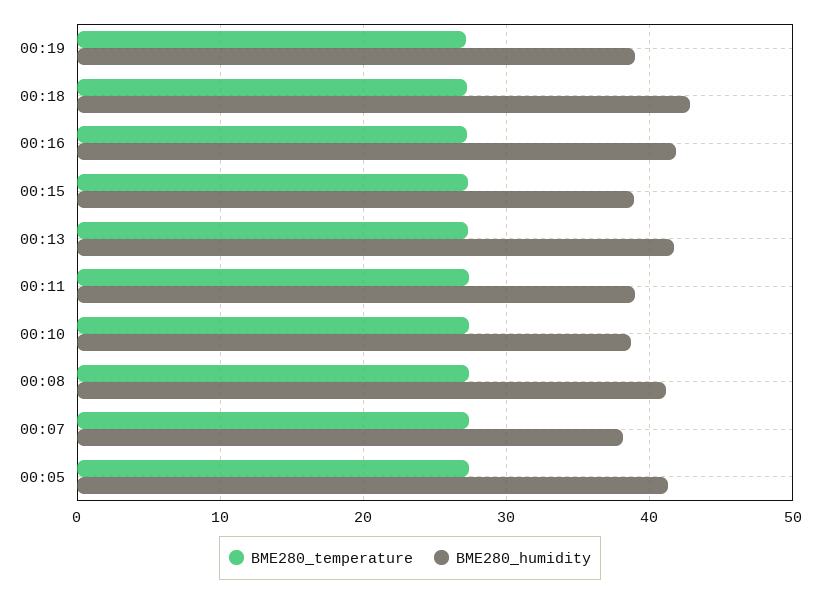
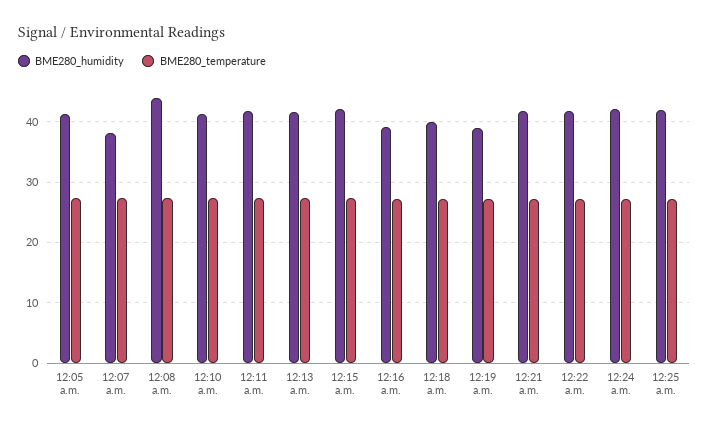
BME280_humidity, 00:18: 43 -> 40
BME280_humidity, 00:16: 42 -> 39
BME280_humidity, 00:15: 39 -> 42
BME280_humidity, 00:11: 39 -> 42
BME280_humidity, 00:10: 39 -> 41
BME280_humidity, 00:08: 41 -> 44
BME280_humidity, 12:21 a.m.: none -> 42
BME280_temperature, 12:21 a.m.: none -> 27
BME280_humidity, 12:22 a.m.: none -> 42
BME280_temperature, 12:22 a.m.: none -> 27
BME280_humidity, 12:24 a.m.: none -> 42
BME280_temperature, 12:24 a.m.: none -> 27
BME280_humidity, 12:25 a.m.: none -> 42
BME280_temperature, 12:25 a.m.: none -> 27

